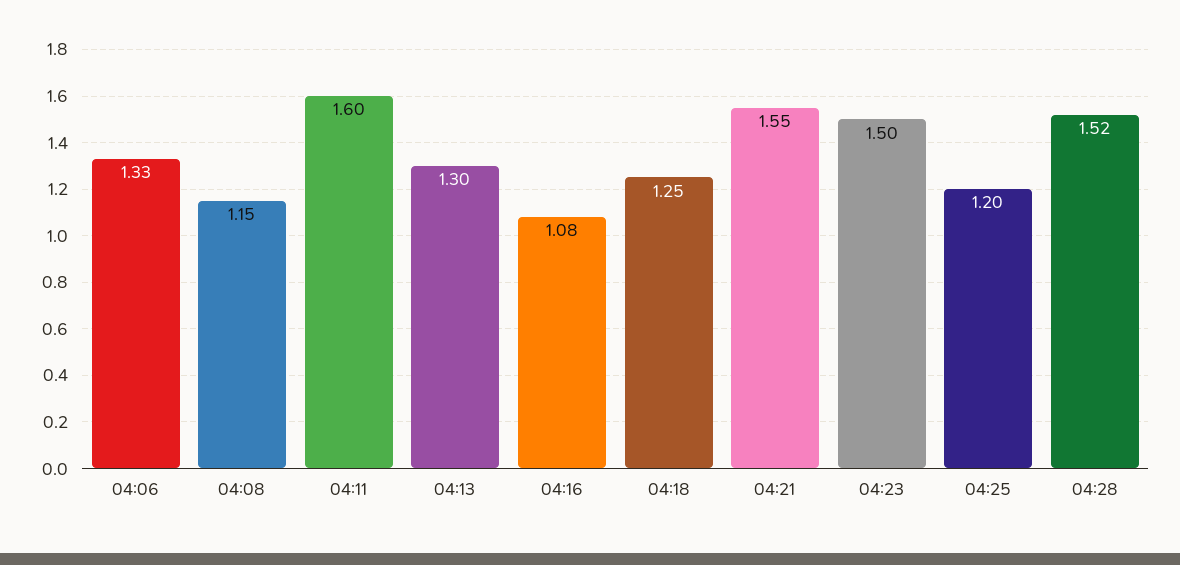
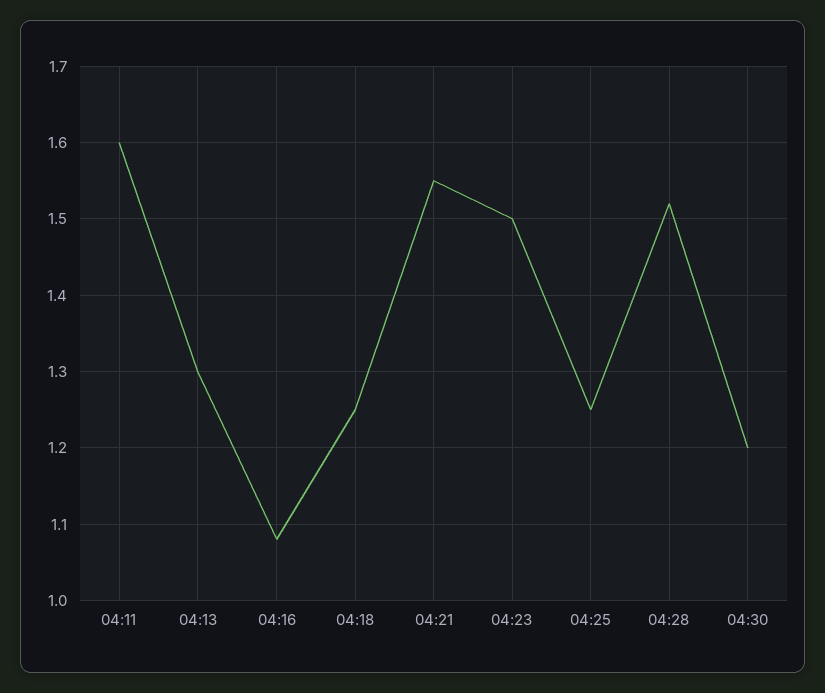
04:06: 1.33 -> none
04:08: 1.15 -> none
04:25: 1.2 -> 1.25
04:30: none -> 1.2

